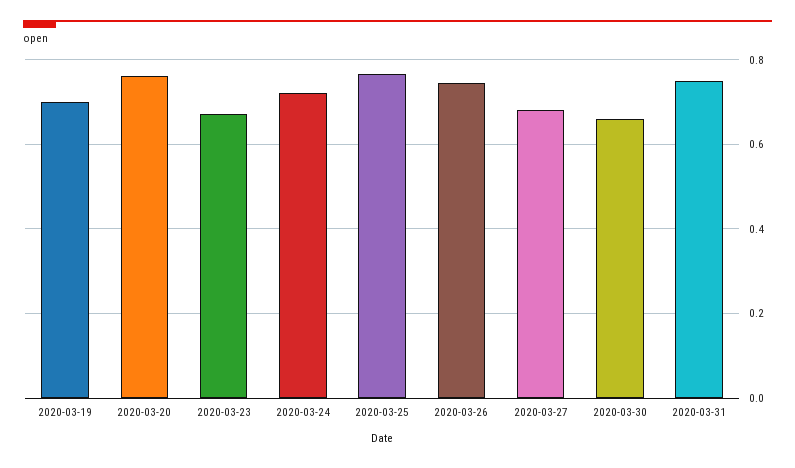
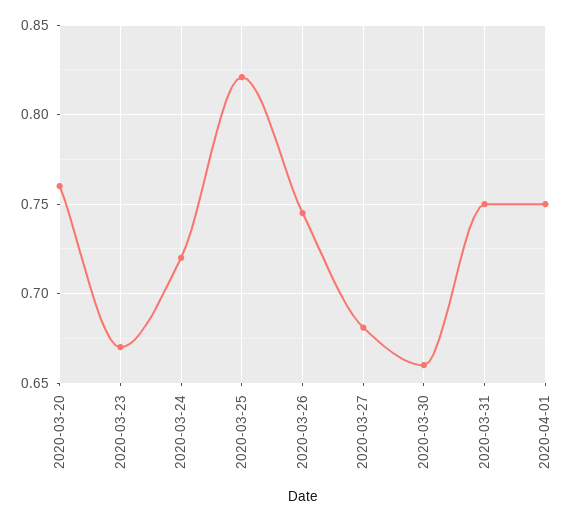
2020-03-19: 0.7 -> none
2020-03-25: 0.76 -> 0.82
2020-04-01: none -> 0.75

